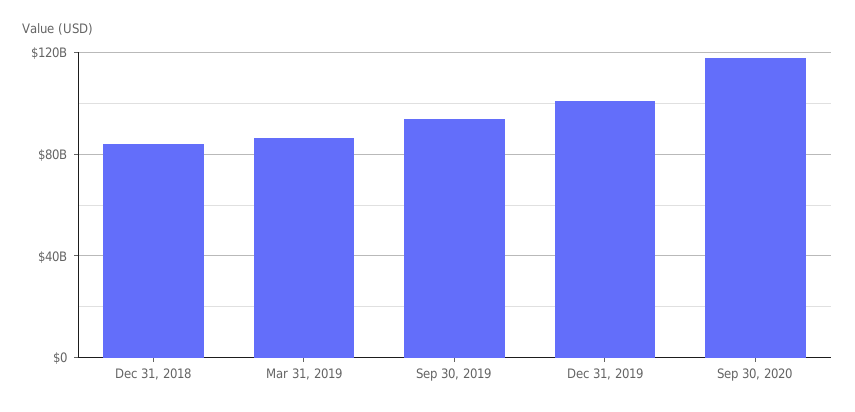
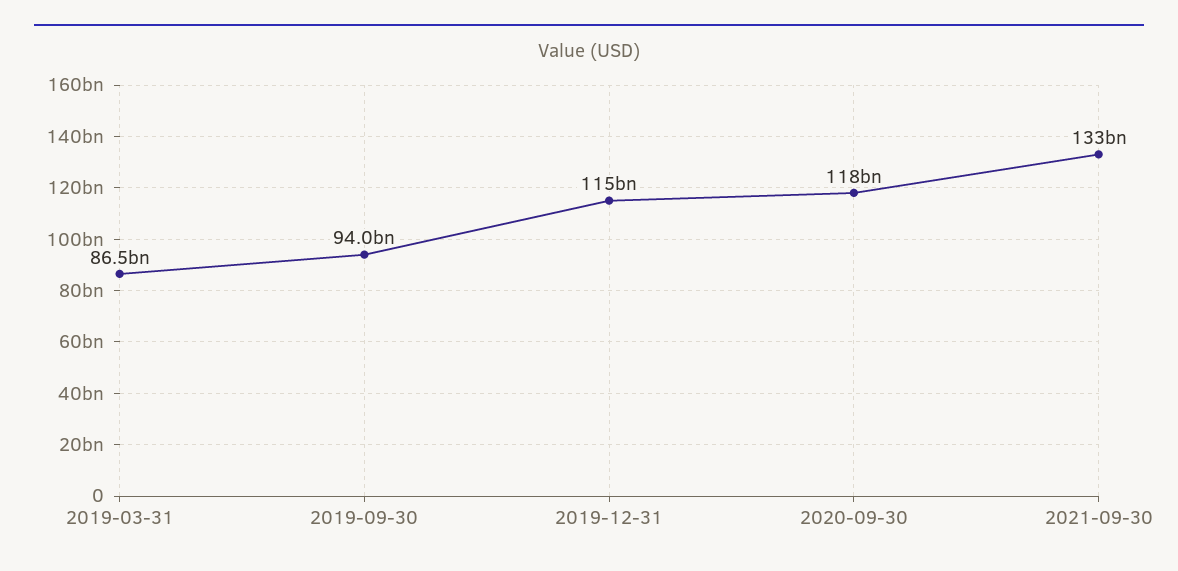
Dec 31, 2018: 85000000000 -> none
Dec 31, 2019: 100000000000 -> 115000000000
2021-09-30: none -> 133000000000

